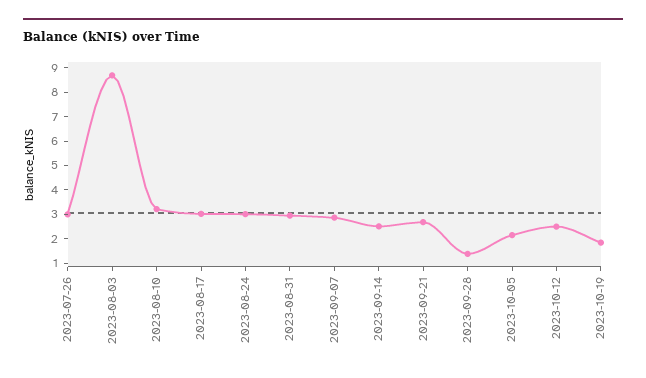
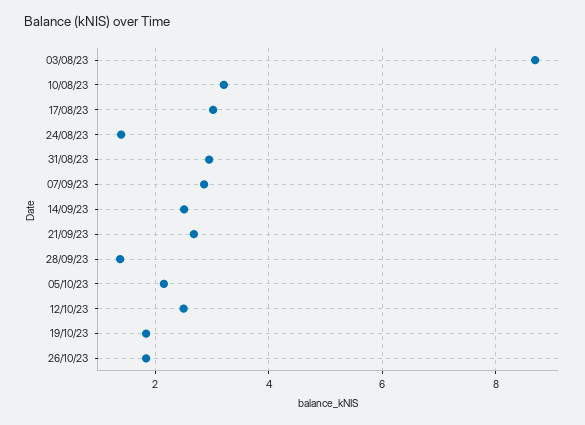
2023-07-26: 3 -> none
2023-08-24: 3 -> 1.4
26/10/23: none -> 1.8

